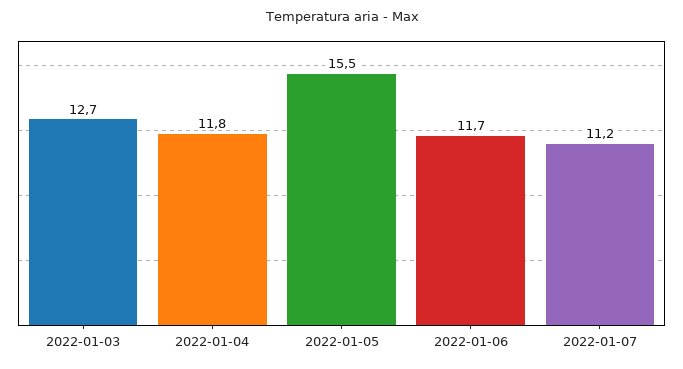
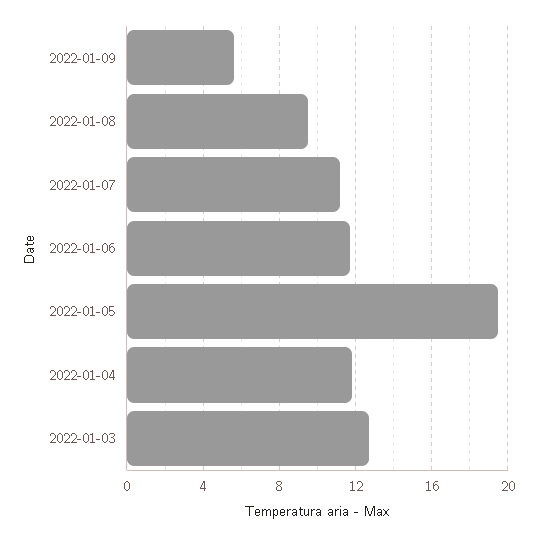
2022-01-05: 15.5 -> 19.5
2022-01-09: none -> 5.5
2022-01-08: none -> 9.5

